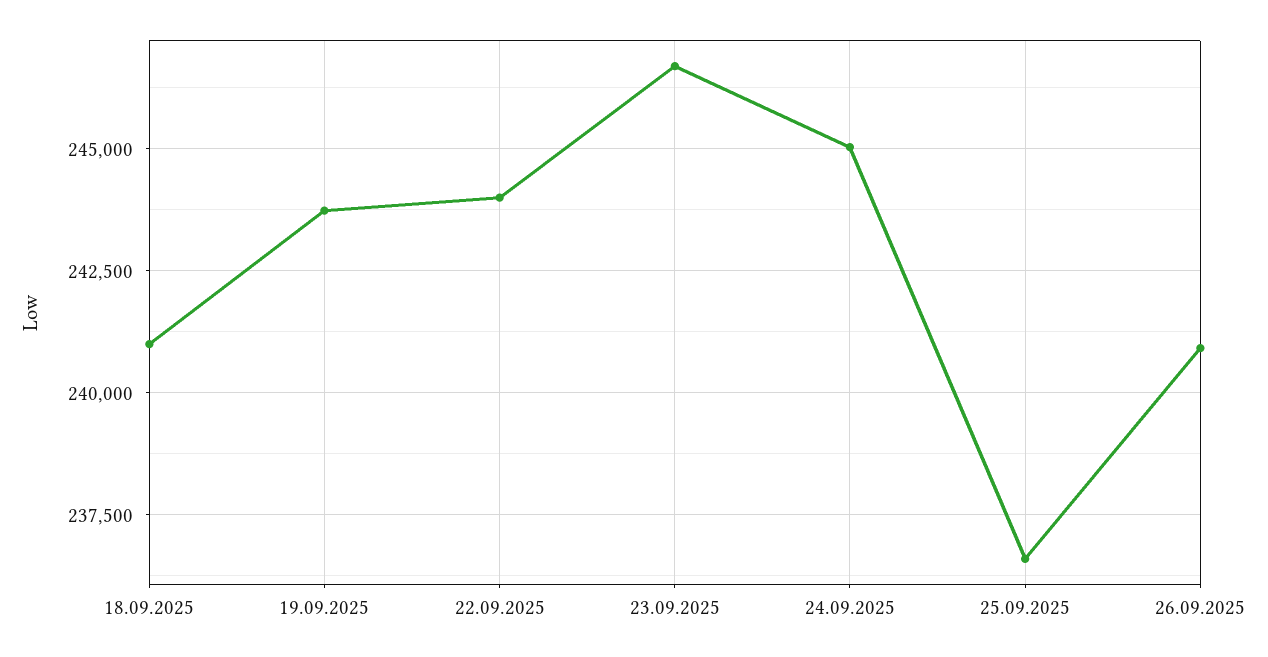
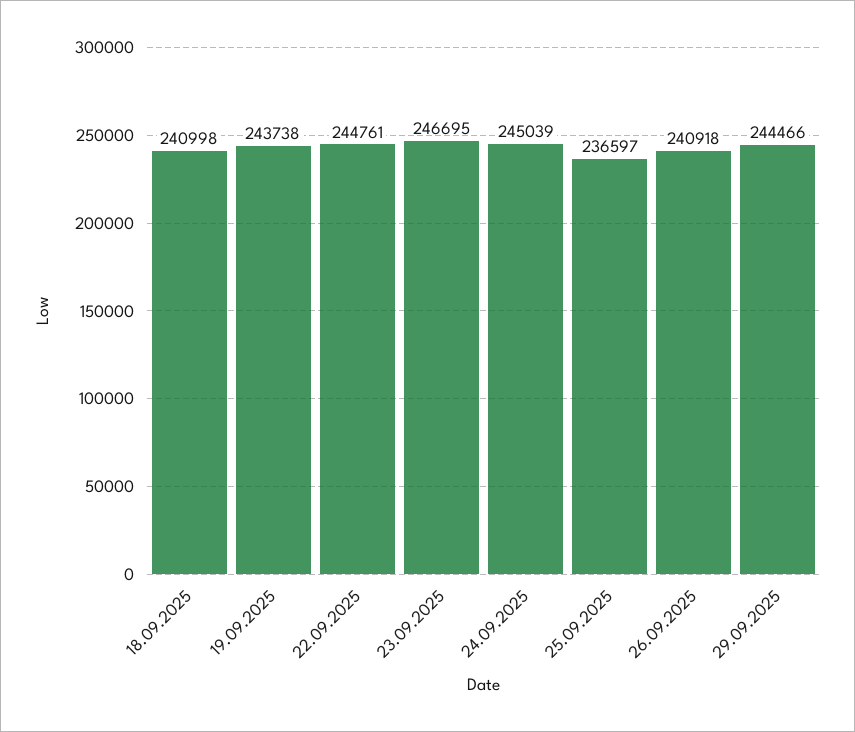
22.09.2025: 244000 -> 244761
29.09.2025: none -> 244466

